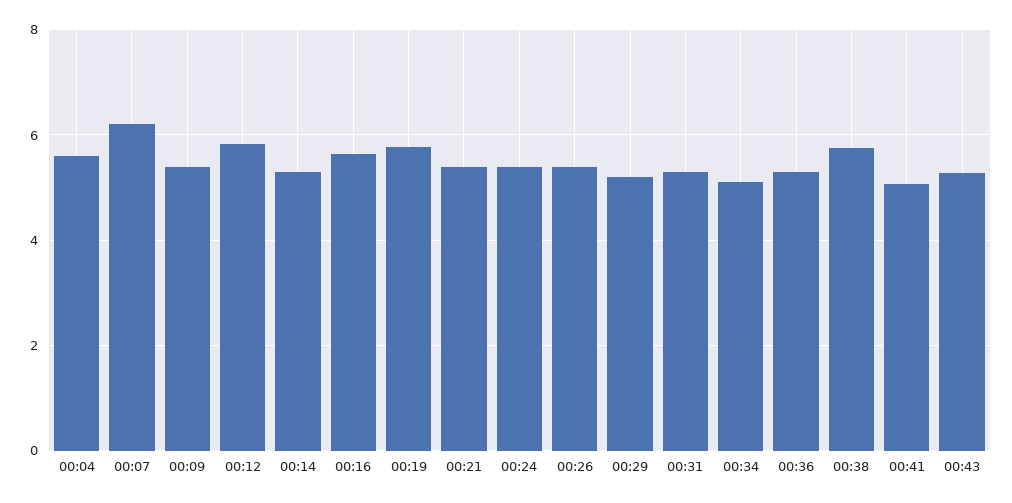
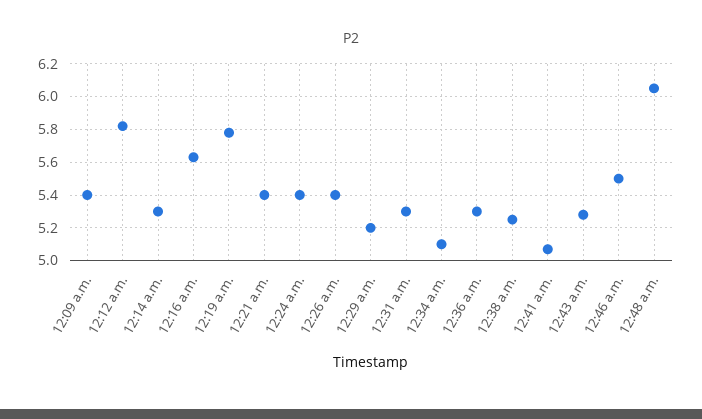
00:04: 5.6 -> none
00:07: 6.2 -> none
00:38: 5.8 -> 5.25
12:46 a.m.: none -> 5.5
12:48 a.m.: none -> 6.05

